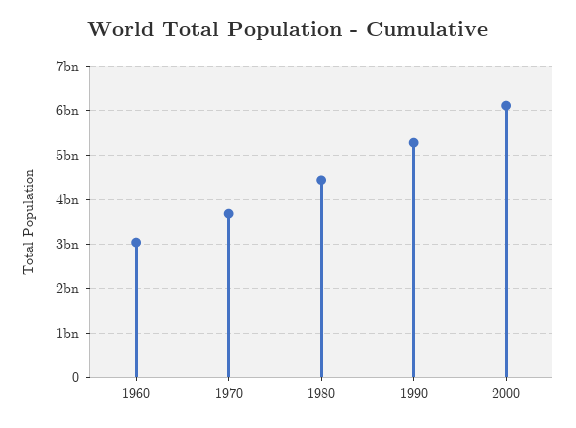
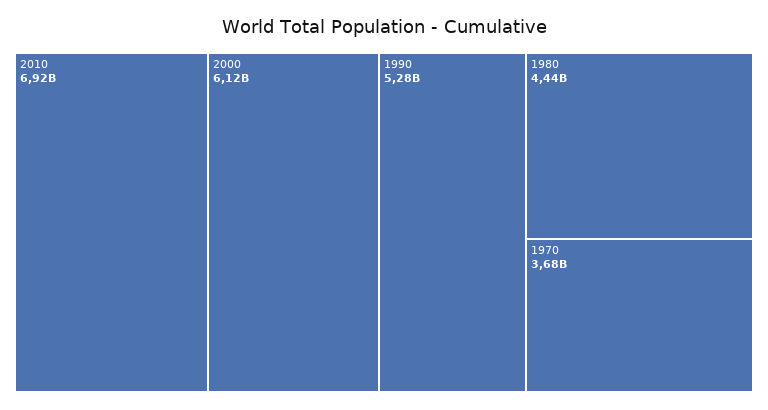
1960: 3000000000 -> none
2010: none -> 6920000000

